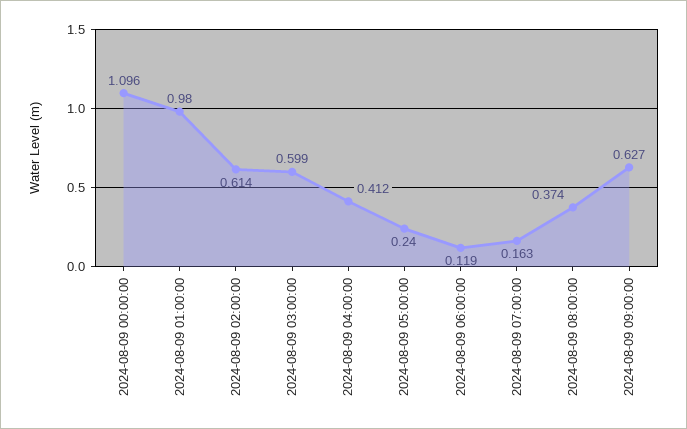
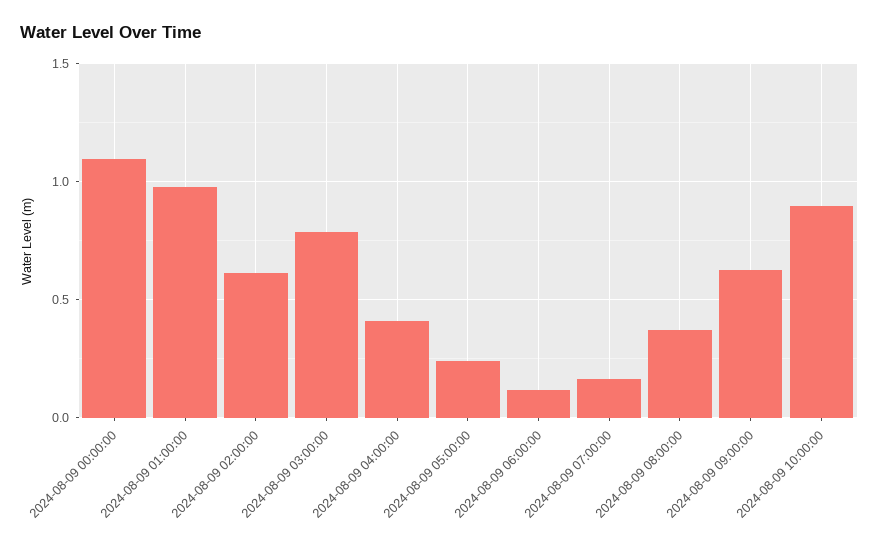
2024-08-09 03:00:00: 0.599 -> 0.8
2024-08-09 10:00:00: none -> 0.9

